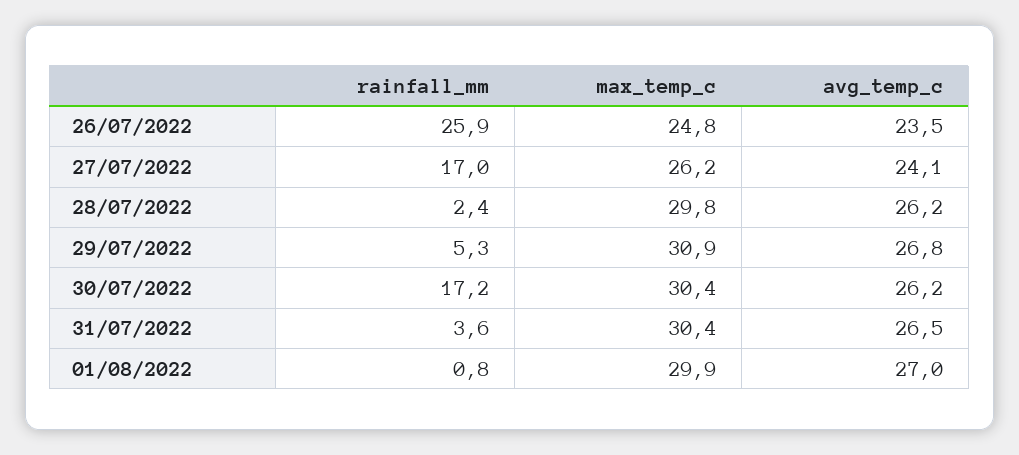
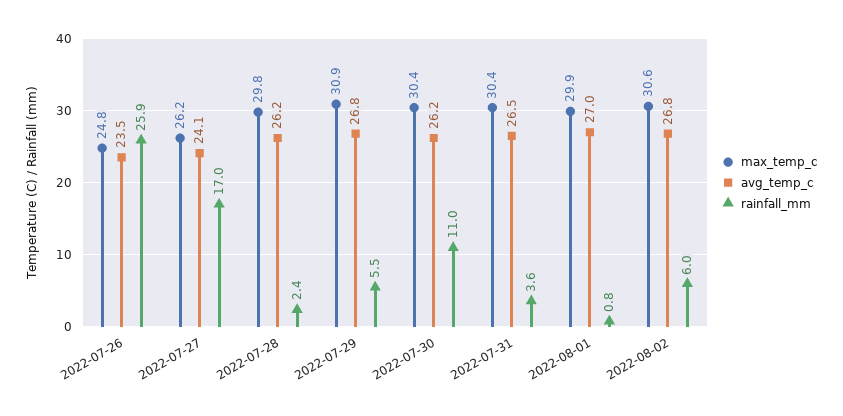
rainfall_mm, 29/07/2022: 5.3 -> 5.5
rainfall_mm, 30/07/2022: 17.2 -> 11
max_temp_c, 2022-08-02: none -> 30.6
avg_temp_c, 2022-08-02: none -> 26.8
rainfall_mm, 2022-08-02: none -> 6

